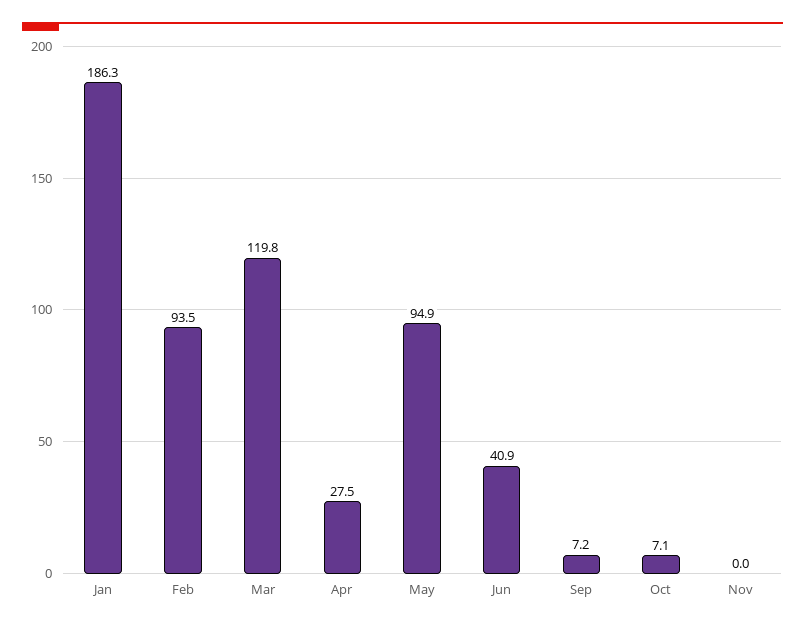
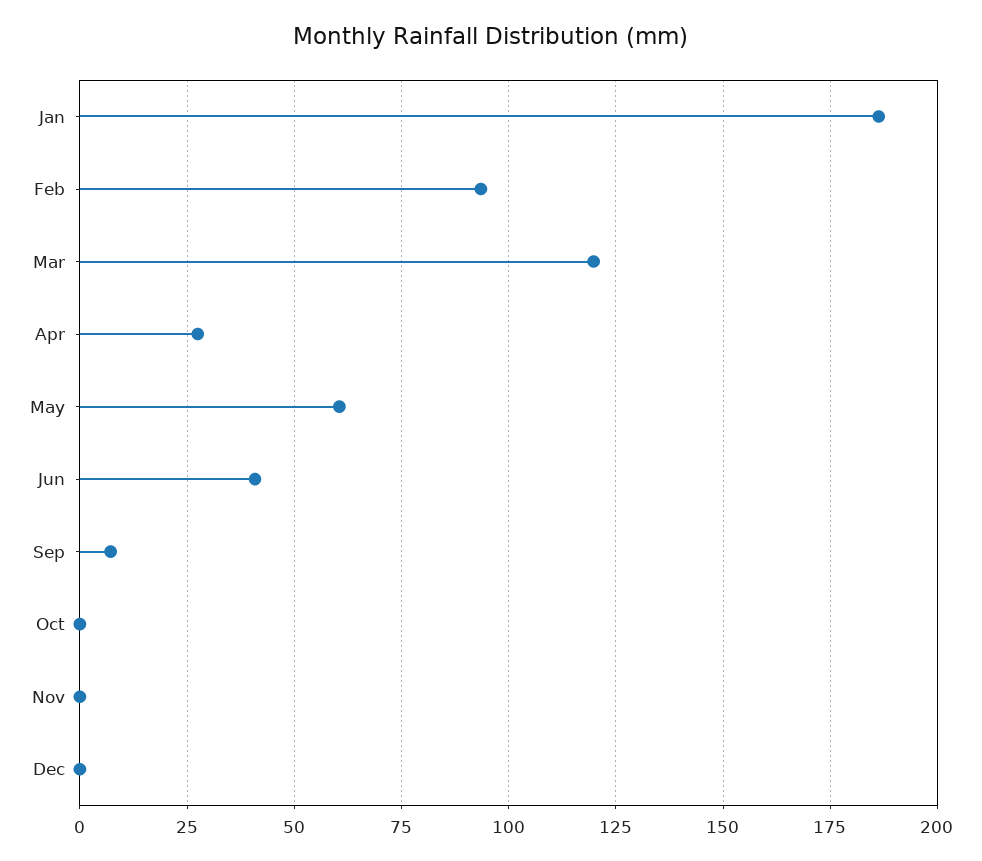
May: 94.9 -> 60
Oct: 7.1 -> 0
Dec: none -> 0

